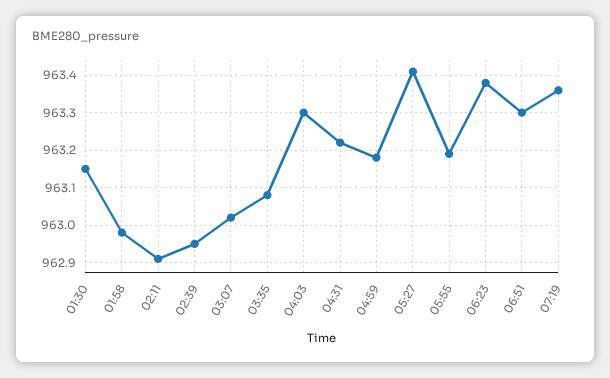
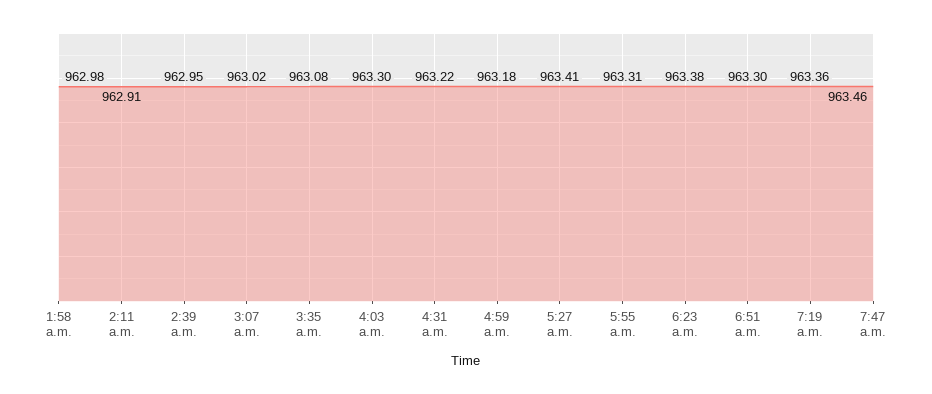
01:30: 963.15 -> none
05:55: 963.2 -> 963.31
7:47 a.m.: none -> 963.46

